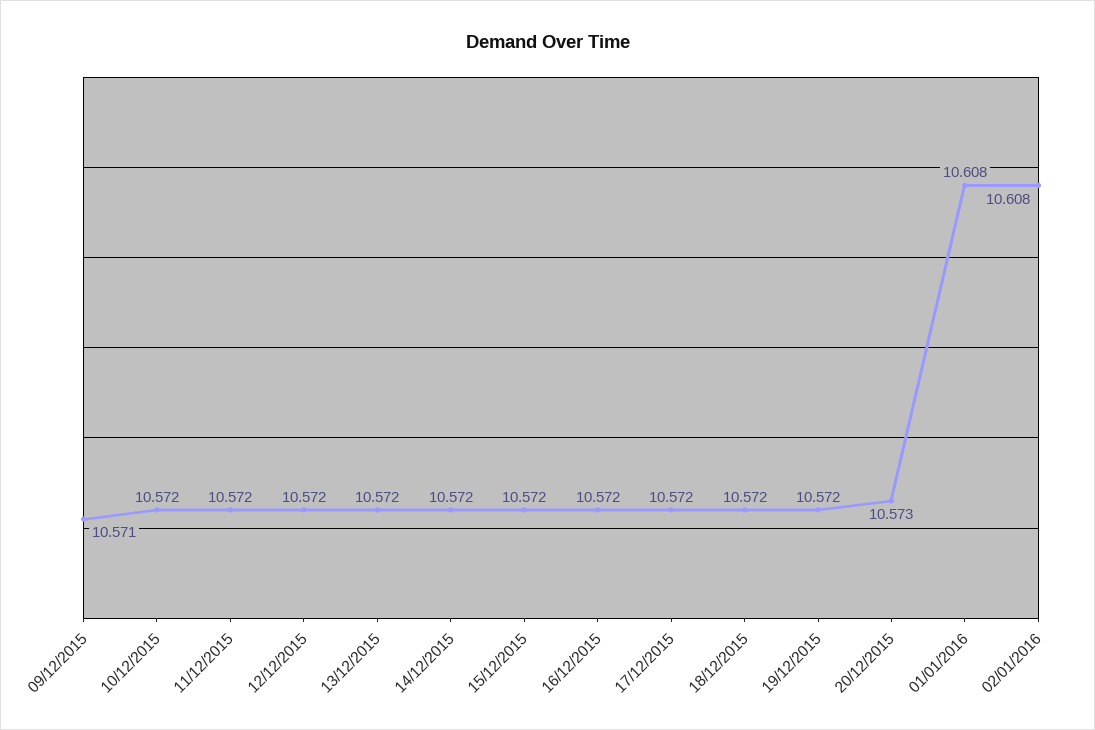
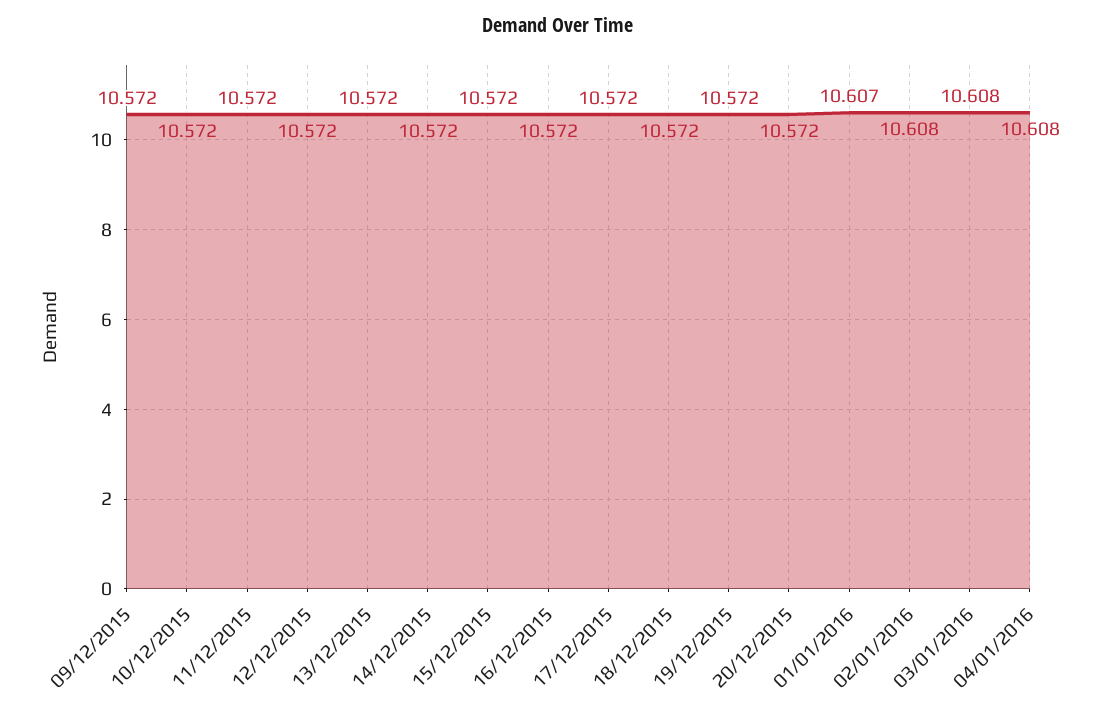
09/12/2015: 10.571 -> 10.572
20/12/2015: 10.573 -> 10.572
01/01/2016: 10.608 -> 10.607
03/01/2016: none -> 10.608
04/01/2016: none -> 10.608

